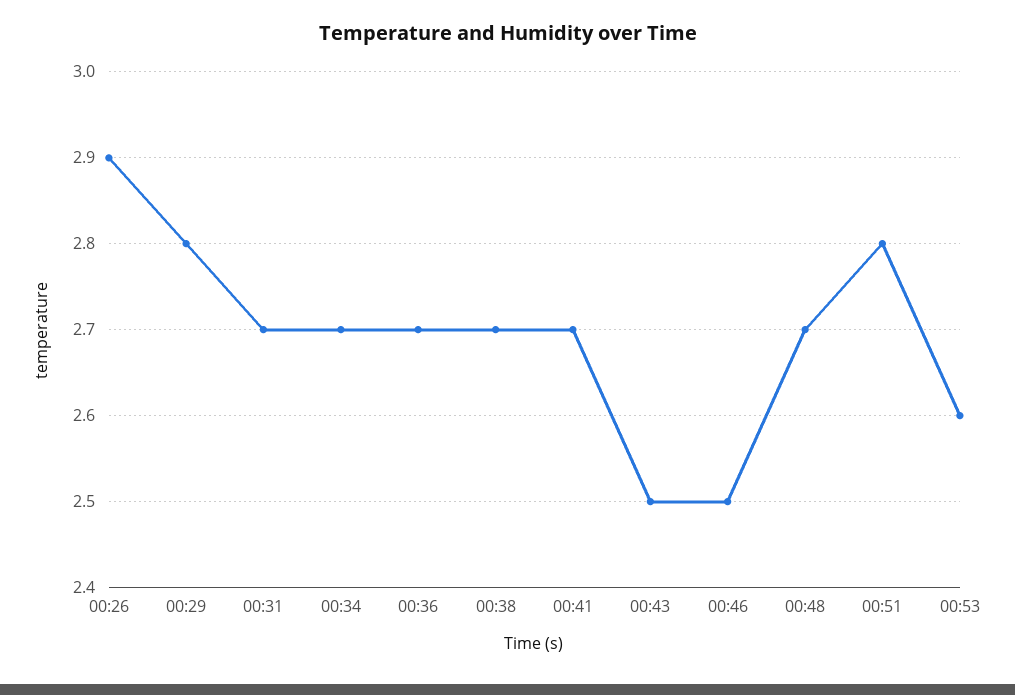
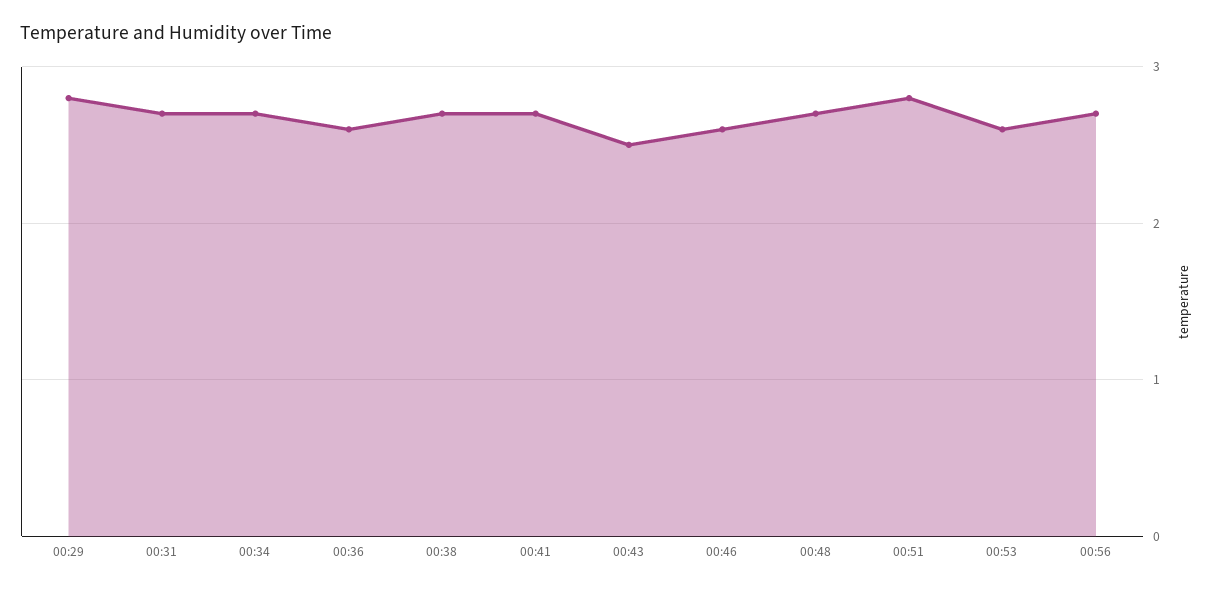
00:26: 2.9 -> none
00:36: 2.7 -> 2.6
00:46: 2.5 -> 2.6
00:56: none -> 2.7

